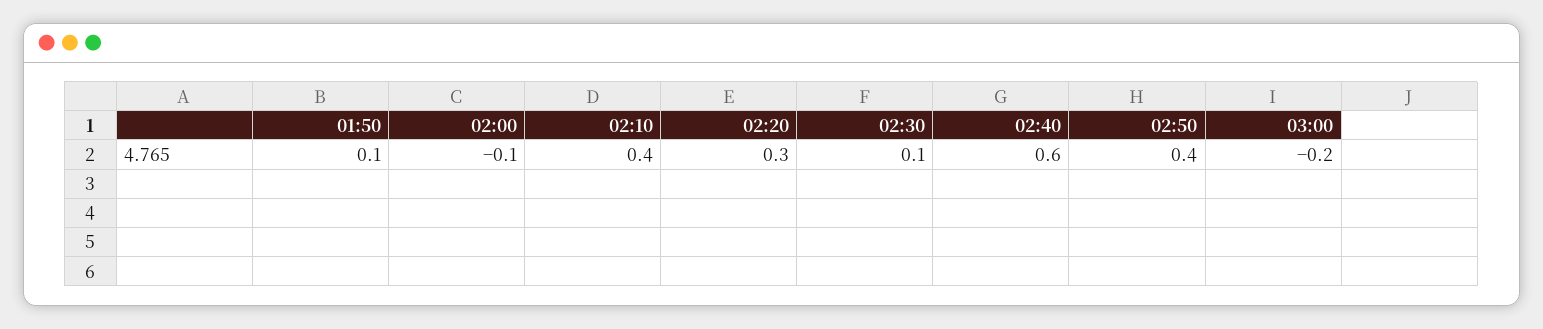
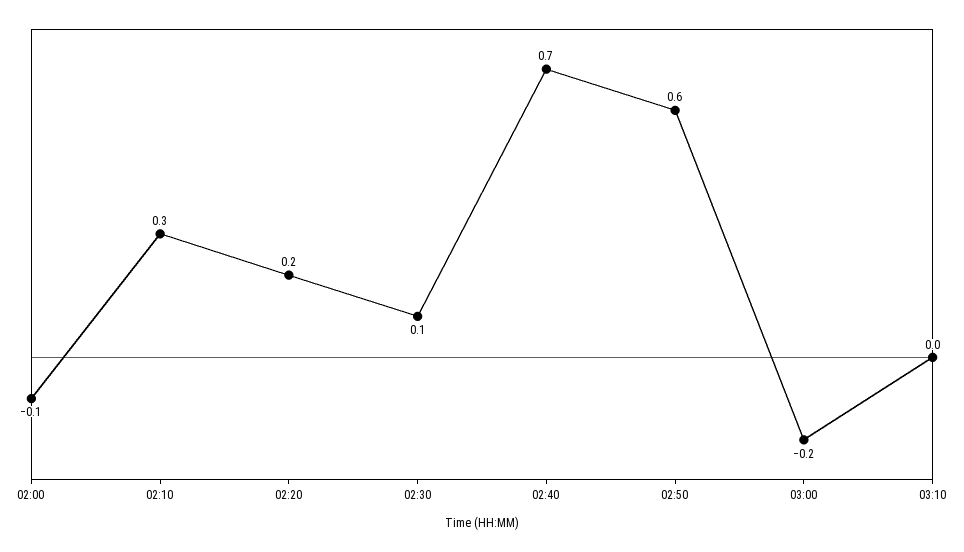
01:50: 0.1 -> none
02:10: 0.4 -> 0.3
02:20: 0.3 -> 0.2
02:40: 0.6 -> 0.7
02:50: 0.4 -> 0.6
03:10: none -> 0

